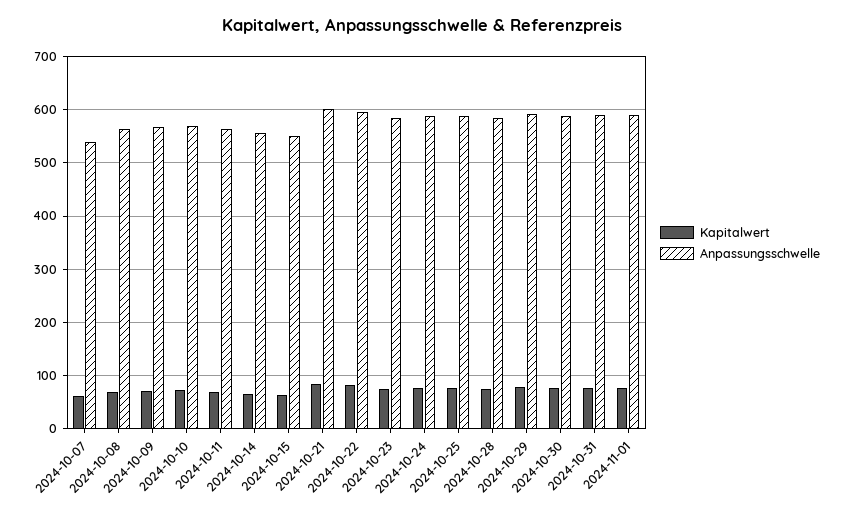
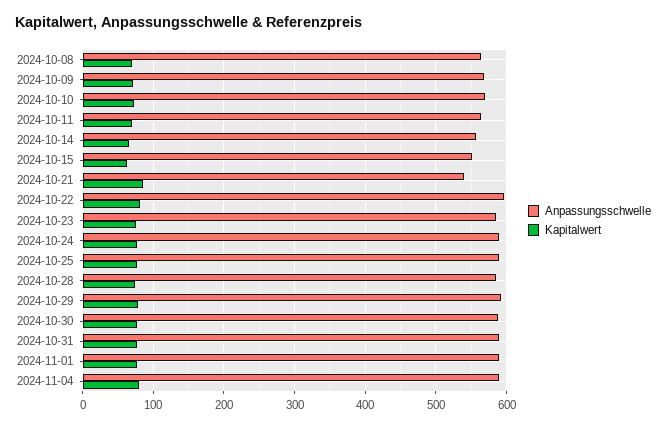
Kapitalwert, 2024-10-07: 60 -> none
Anpassungsschwelle, 2024-10-07: 540 -> none
Anpassungsschwelle, 2024-10-21: 600 -> 540
Anpassungsschwelle, 2024-11-04: none -> 590
Kapitalwert, 2024-11-04: none -> 80

